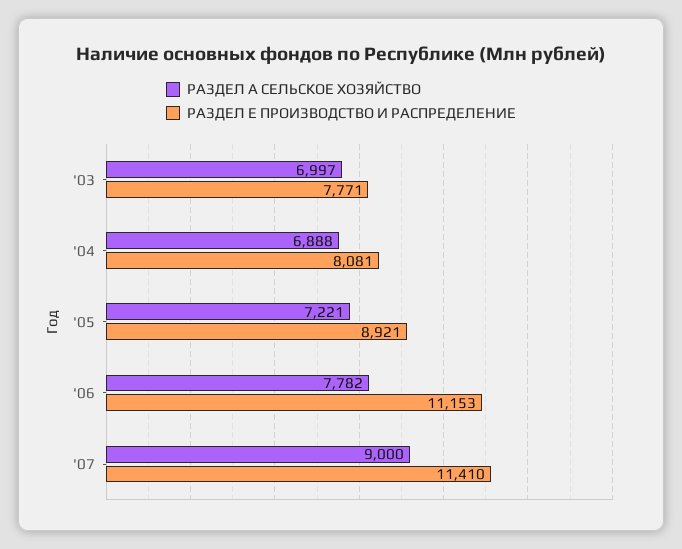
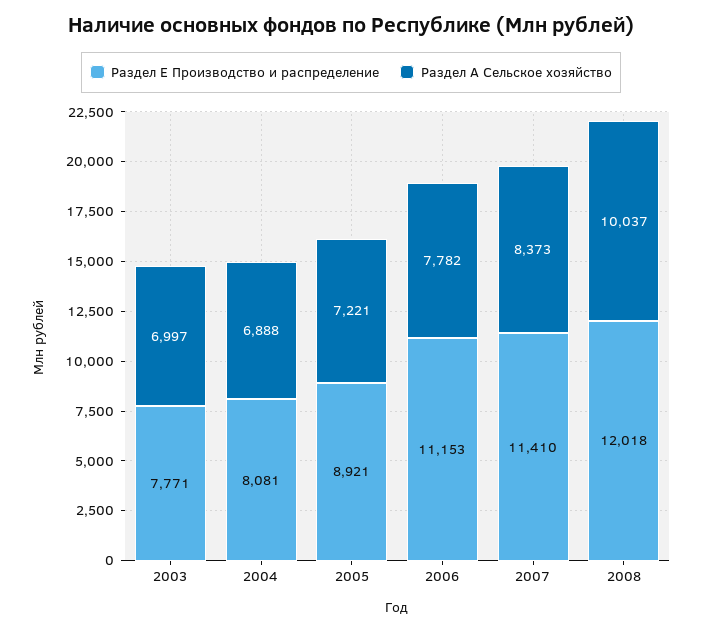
РАЗДЕЛ А СЕЛЬСКОЕ ХОЗЯЙСТВО, '07: 9000 -> 8373
РАЗДЕЛ Е ПРОИЗВОДСТВО И РАСПРЕДЕЛЕНИЕ, 2008: none -> 12018
РАЗДЕЛ А СЕЛЬСКОЕ ХОЗЯЙСТВО, 2008: none -> 10037

